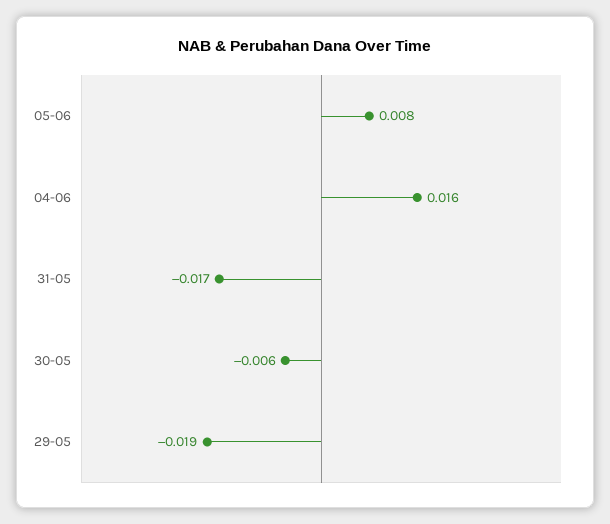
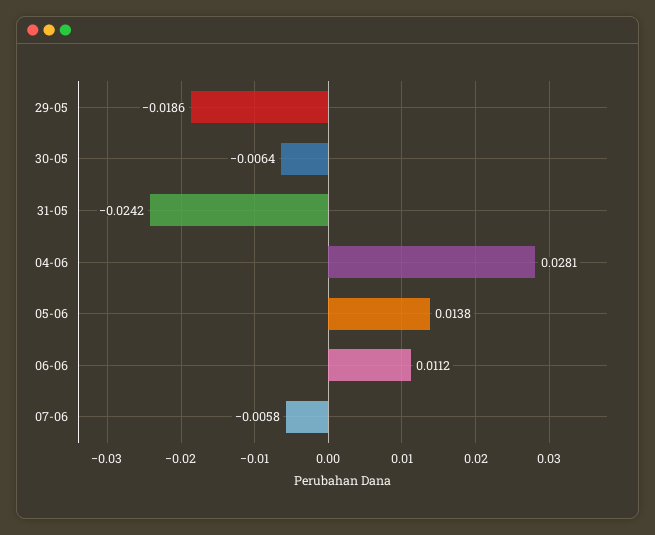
05-06: 0.008 -> 0.0138
04-06: 0.016 -> 0.0281
31-05: -0.017 -> -0.0242
06-06: none -> 0.0112
07-06: none -> -0.0058

